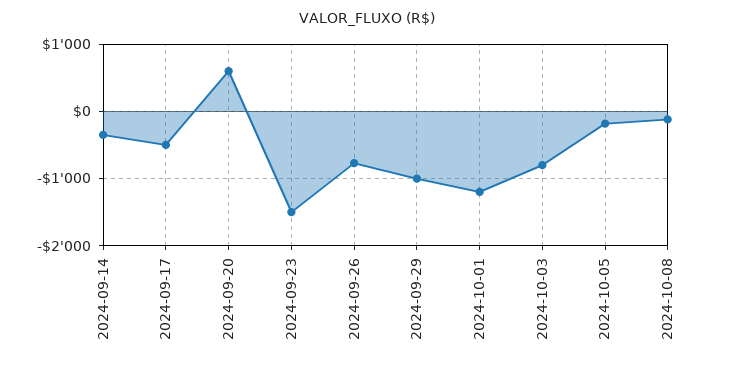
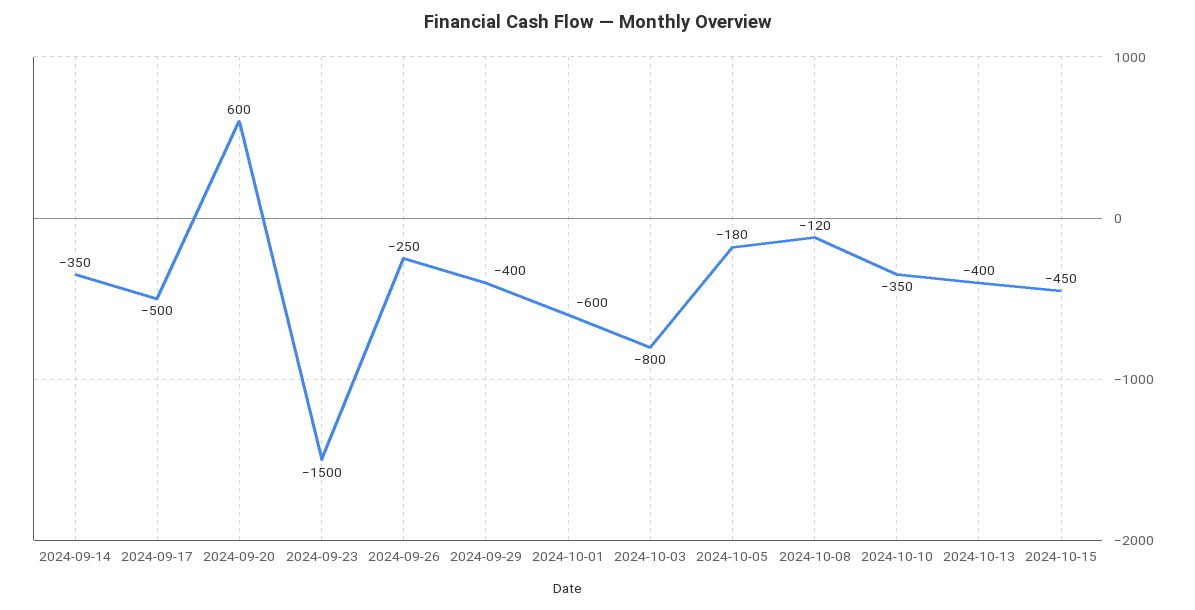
2024-09-26: -800 -> -250
2024-09-29: -1000 -> -400
2024-10-01: -1200 -> -600
2024-10-10: none -> -350
2024-10-13: none -> -400
2024-10-15: none -> -450

